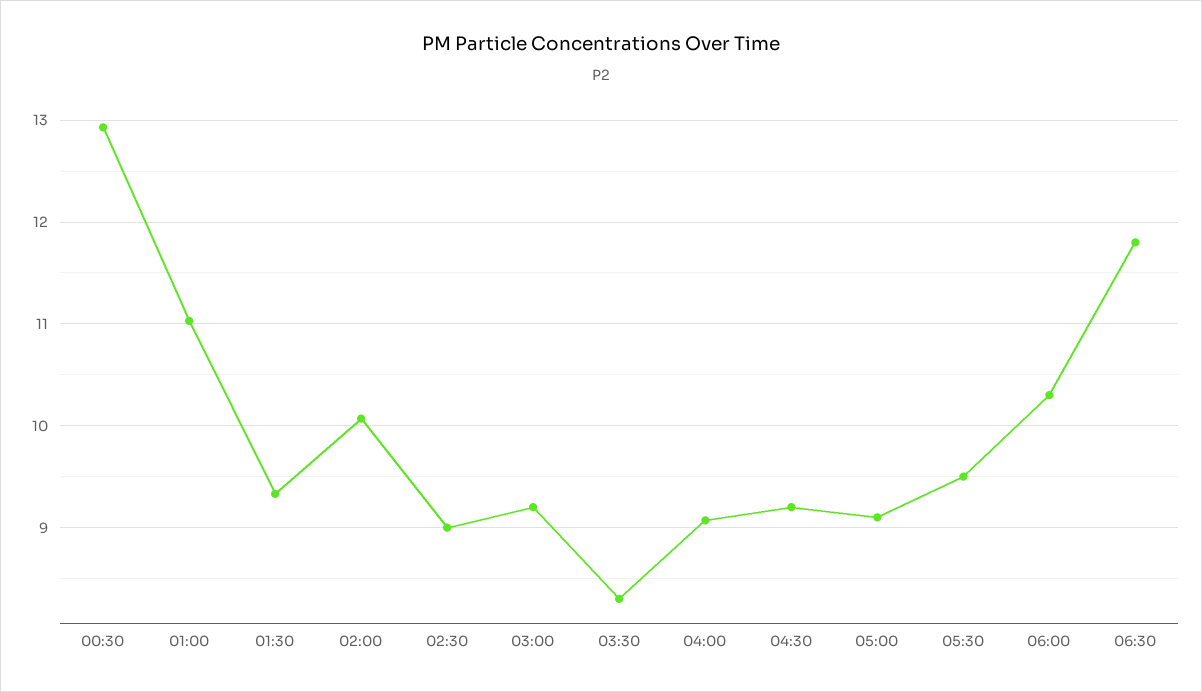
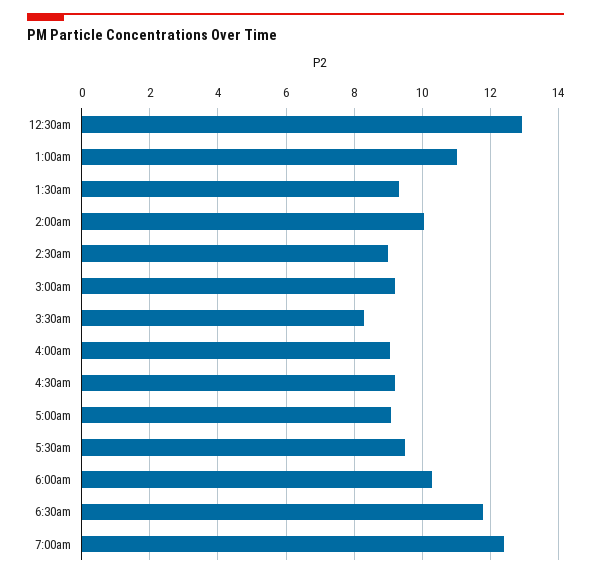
7:00am: none -> 12.4

